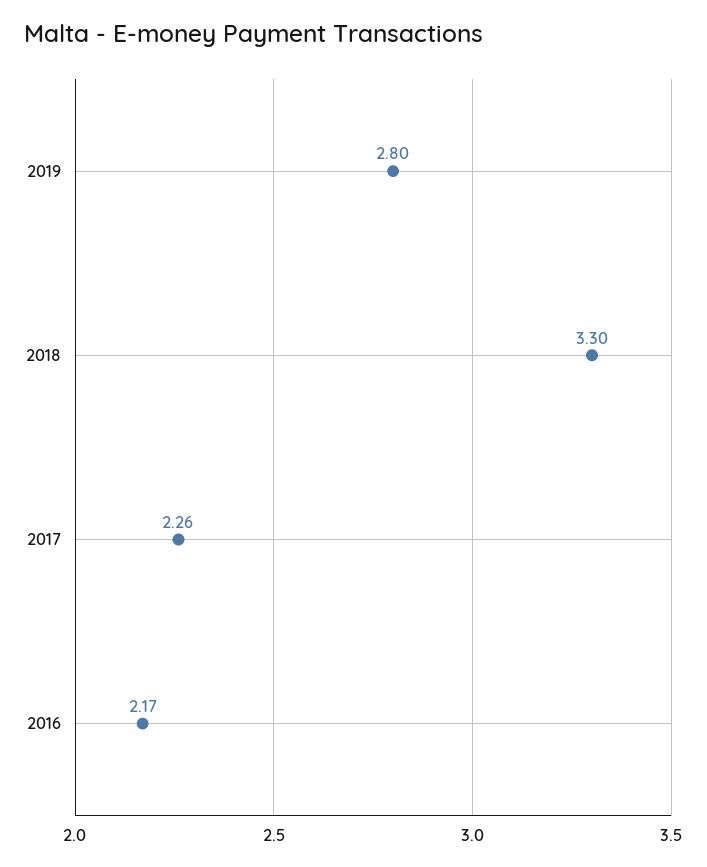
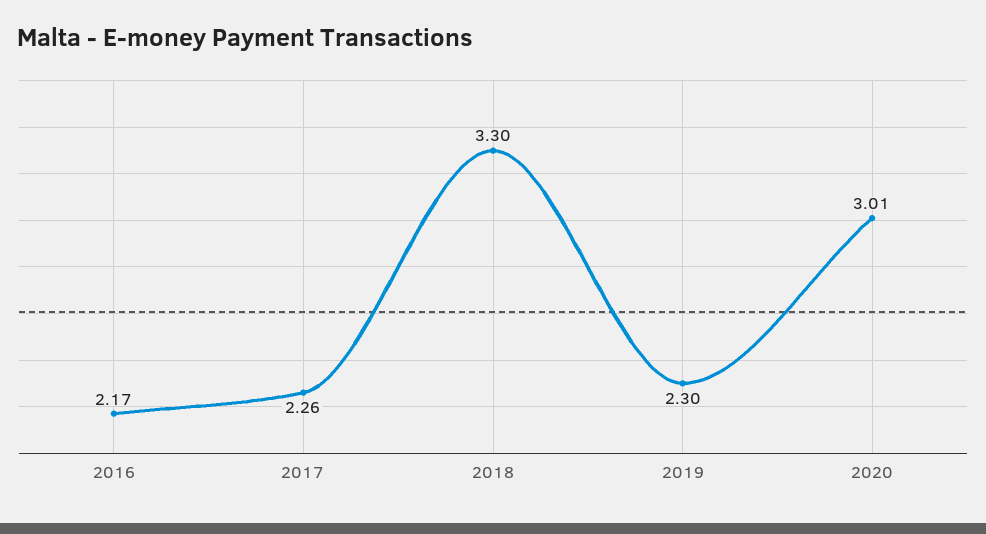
2019: 2.8 -> 2.3
2020: none -> 3.01

